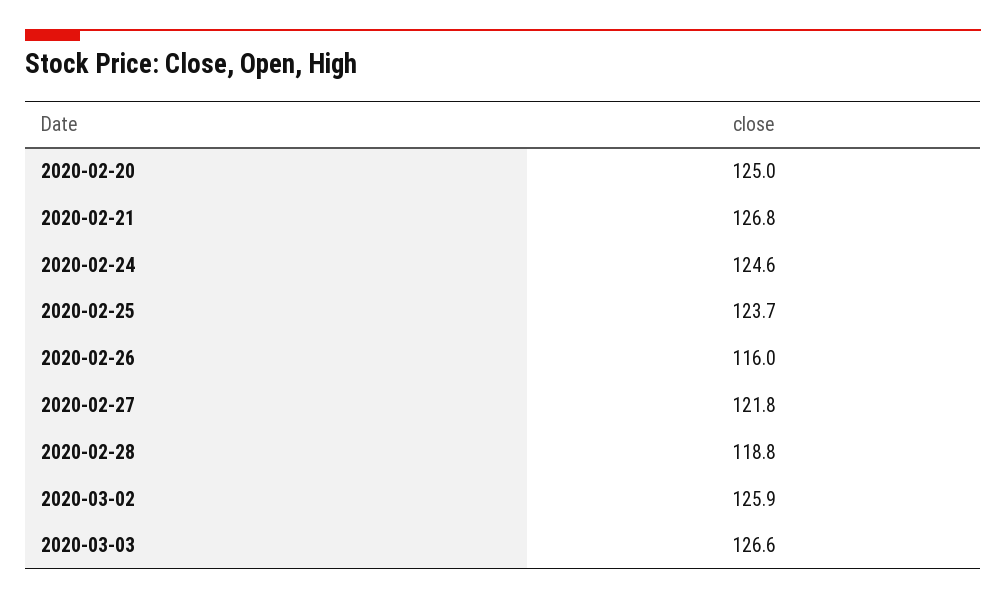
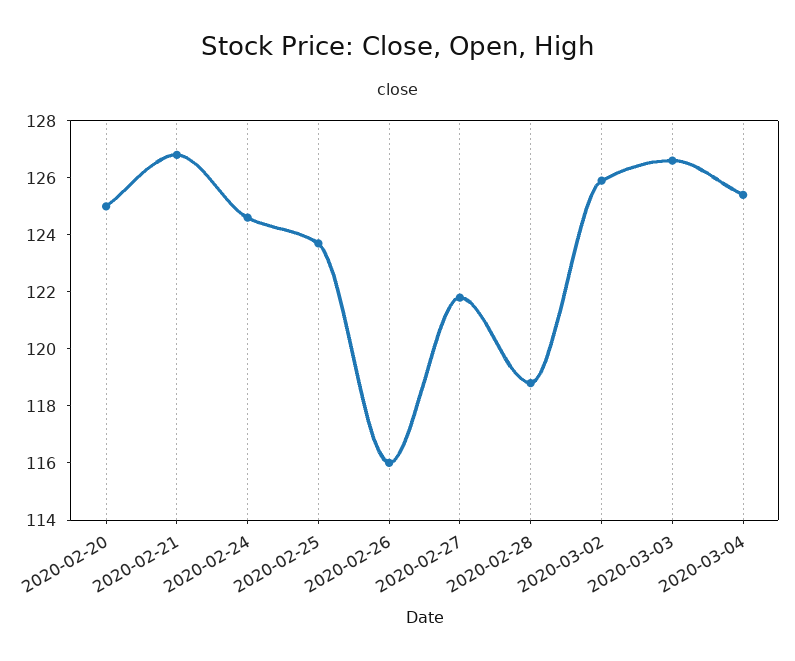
2020-03-04: none -> 125.5

